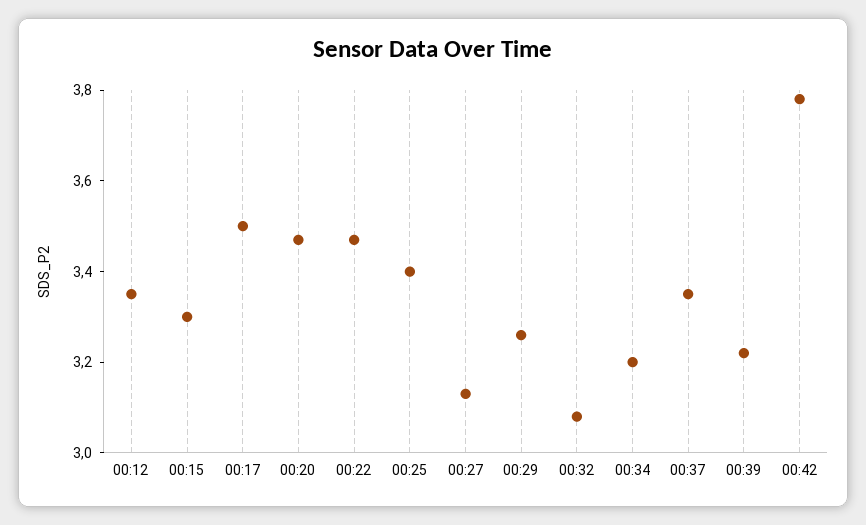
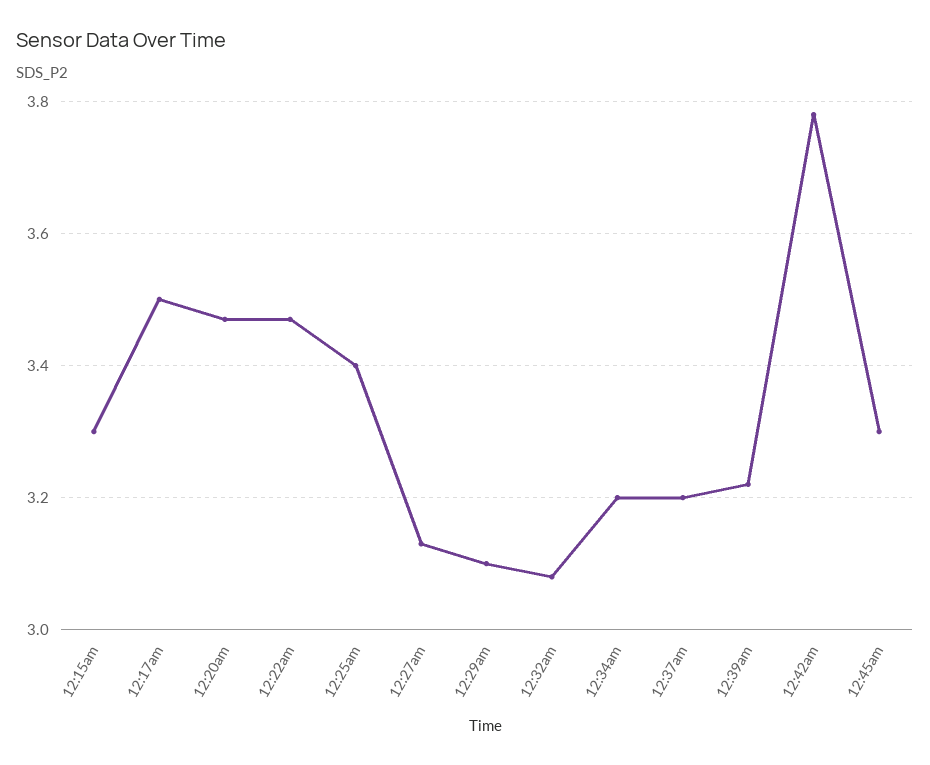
00:12: 3.35 -> none
00:29: 3.25 -> 3.1
00:37: 3.35 -> 3.2
12:45am: none -> 3.3

